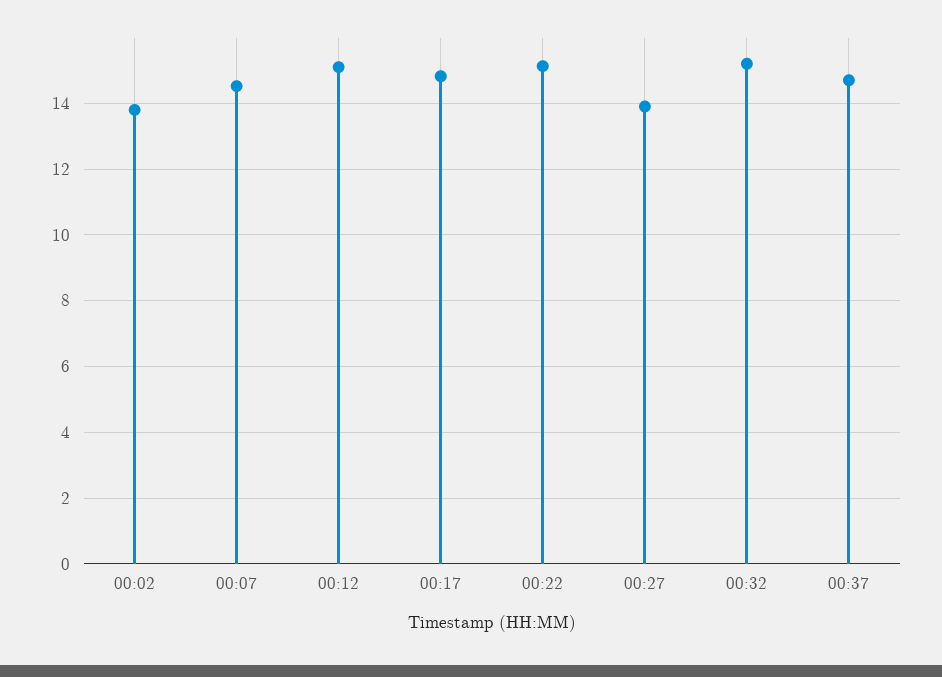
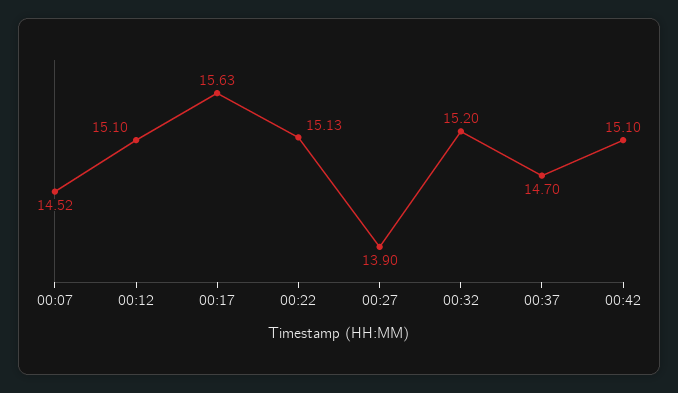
00:02: 13.8 -> none
00:17: 14.8 -> 15.63
00:42: none -> 15.1

